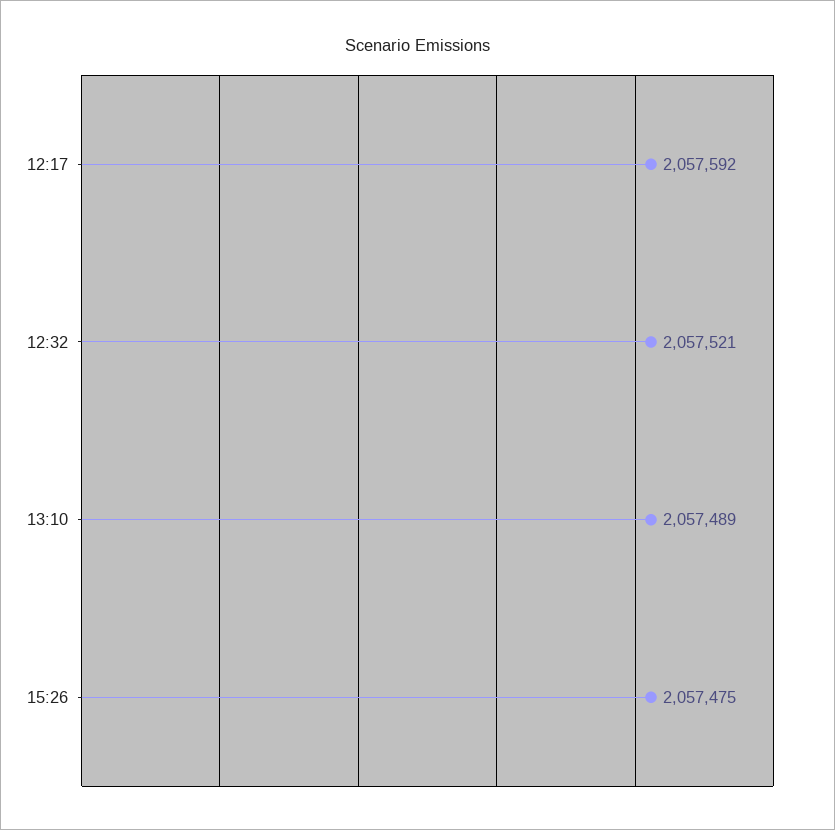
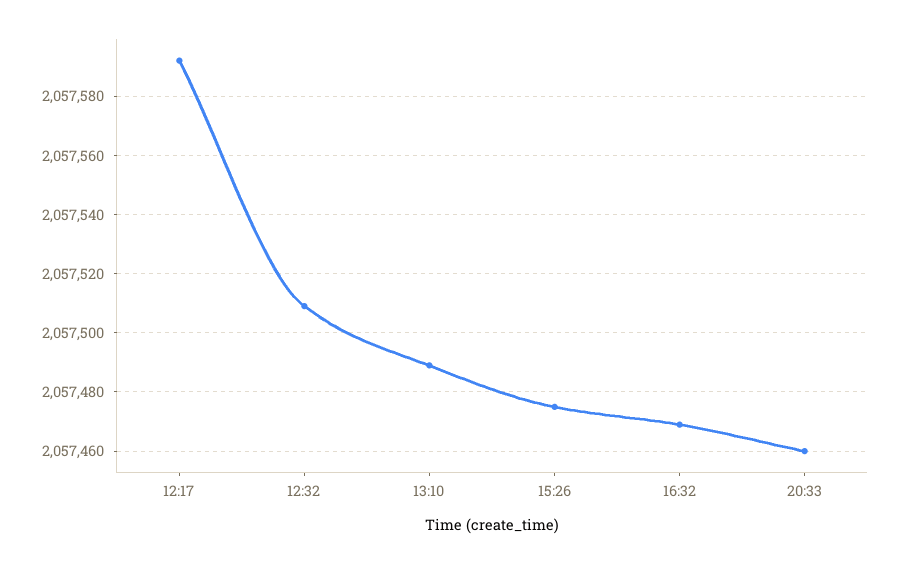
12:32: 2057521 -> 2057510
16:32: none -> 2057470
20:33: none -> 2057460

